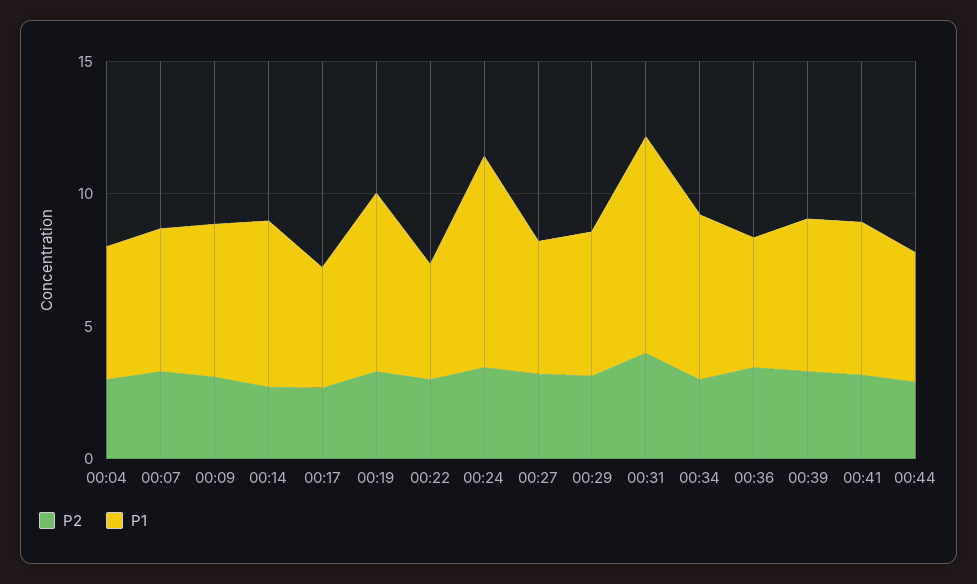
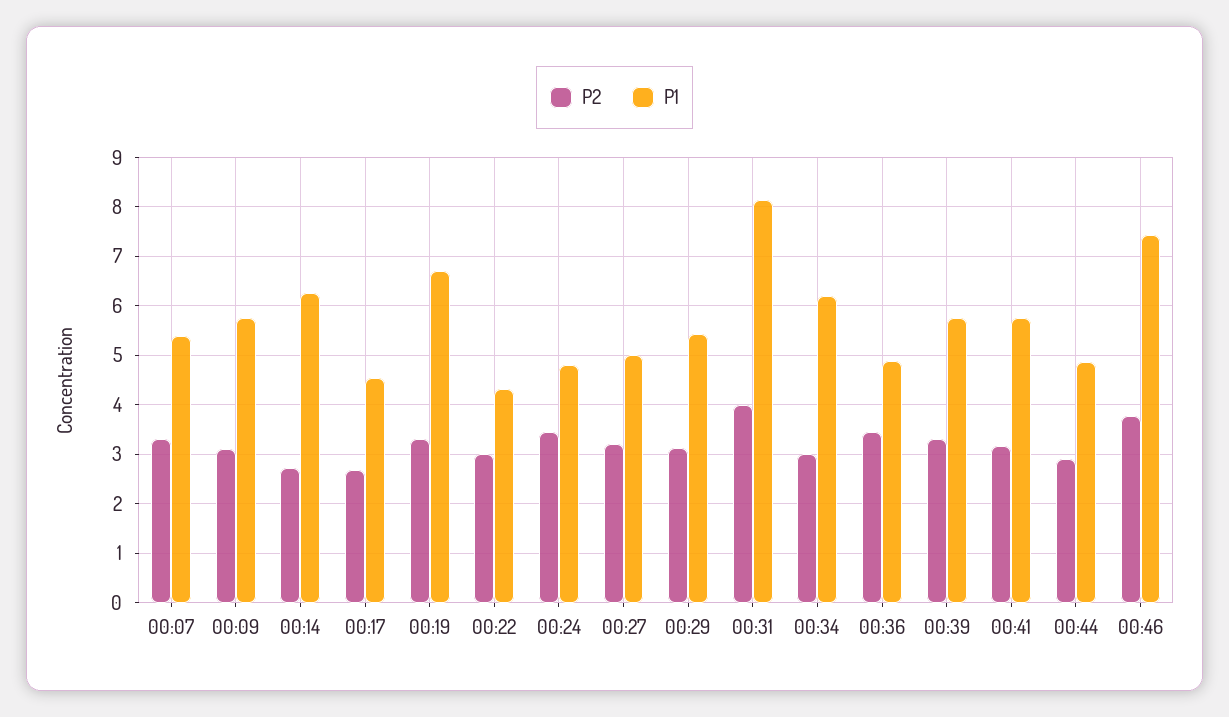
P2, 00:04: 3 -> none
P1, 00:04: 5 -> none
P1, 00:24: 8 -> 4.8
P2, 00:46: none -> 3.8
P1, 00:46: none -> 7.4

